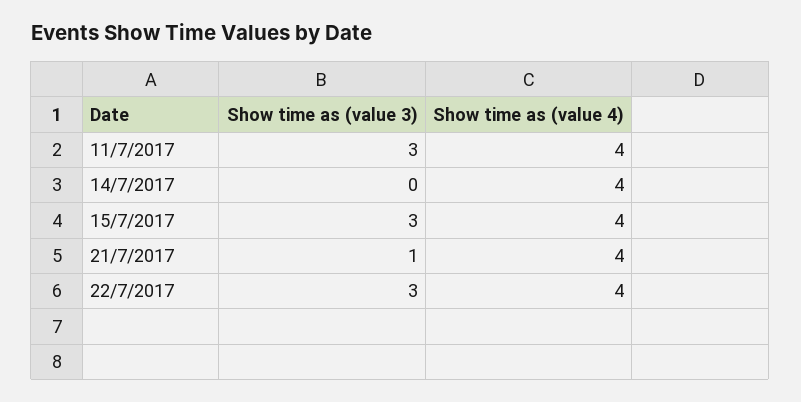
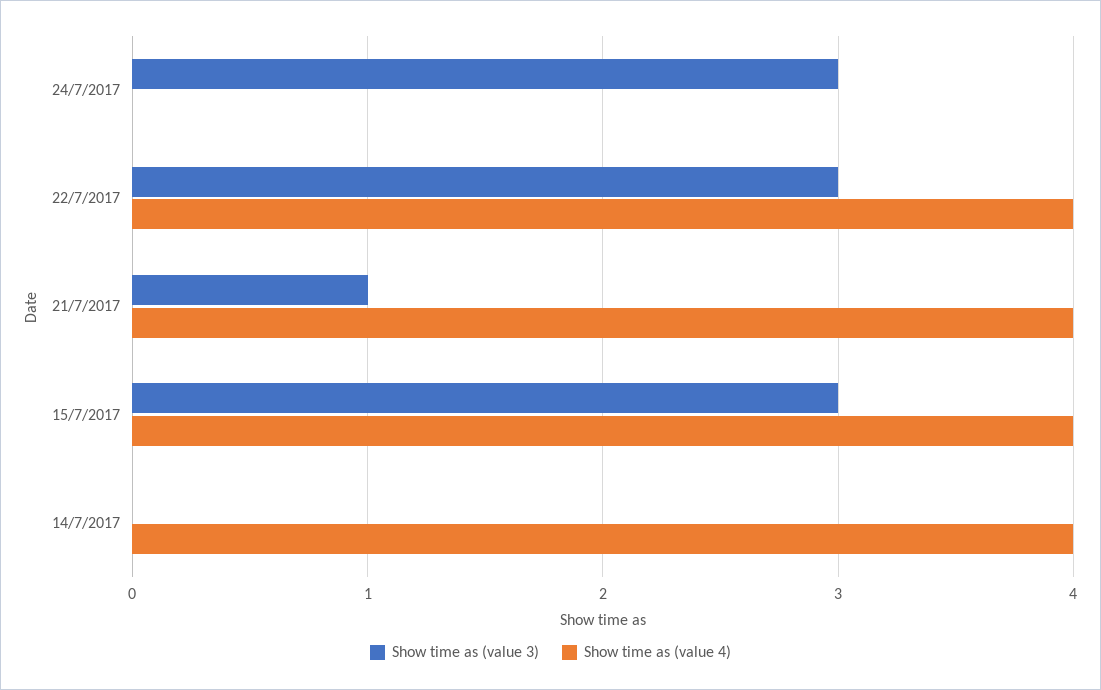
Show time as (value 3), 11/7/2017: 3 -> none
Show time as (value 4), 11/7/2017: 4 -> none
Show time as (value 3), 24/7/2017: none -> 3
Show time as (value 4), 24/7/2017: none -> 0

